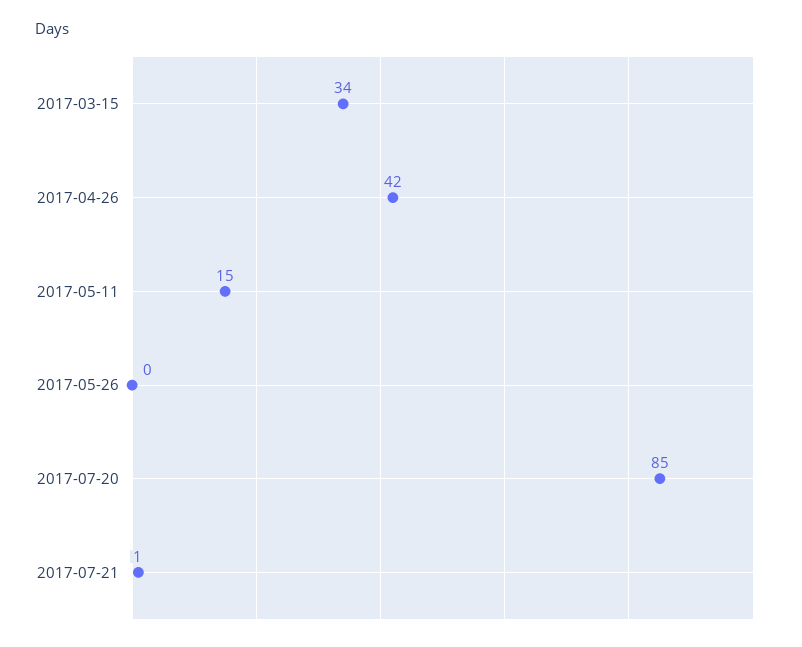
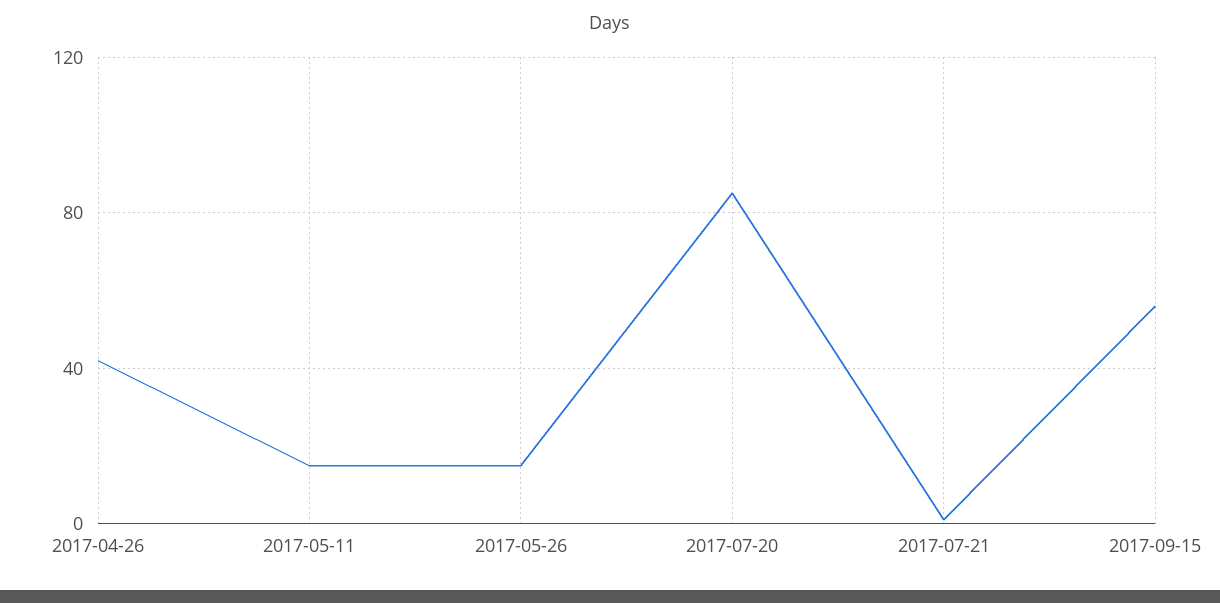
2017-03-15: 34 -> none
2017-05-26: 0 -> 15
2017-09-15: none -> 55

